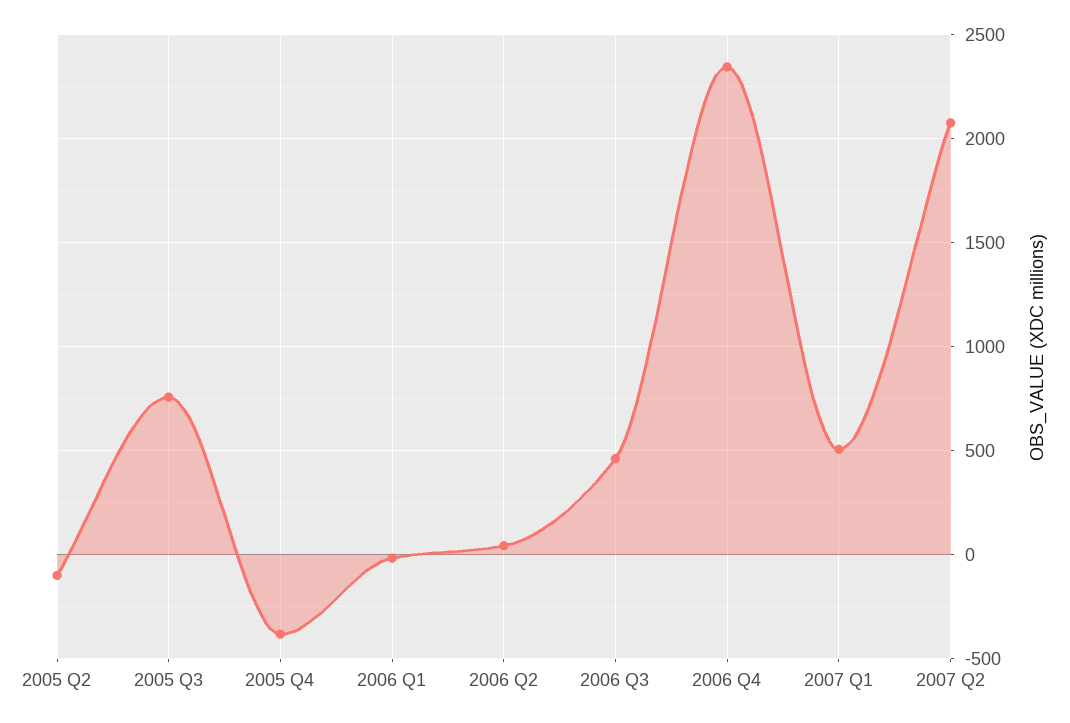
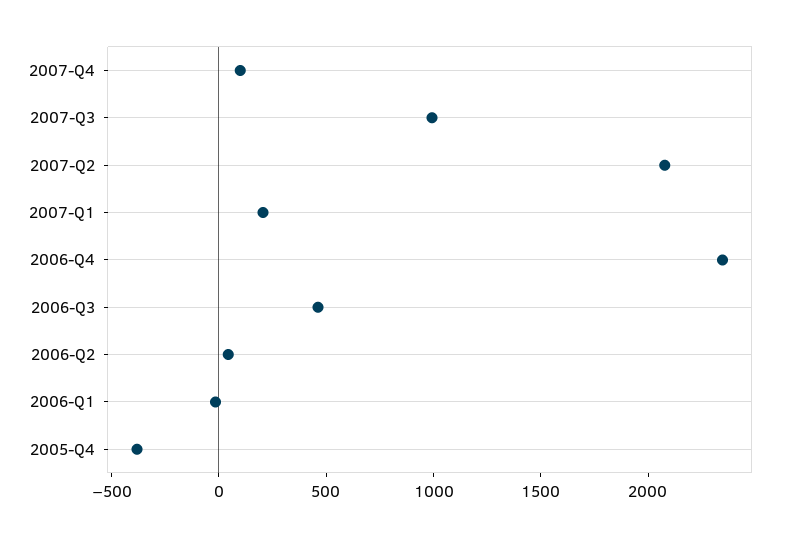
2005 Q2: -100 -> none
2005 Q3: 750 -> none
2007 Q1: 500 -> 200
2007-Q4: none -> 100
2007-Q3: none -> 1000

